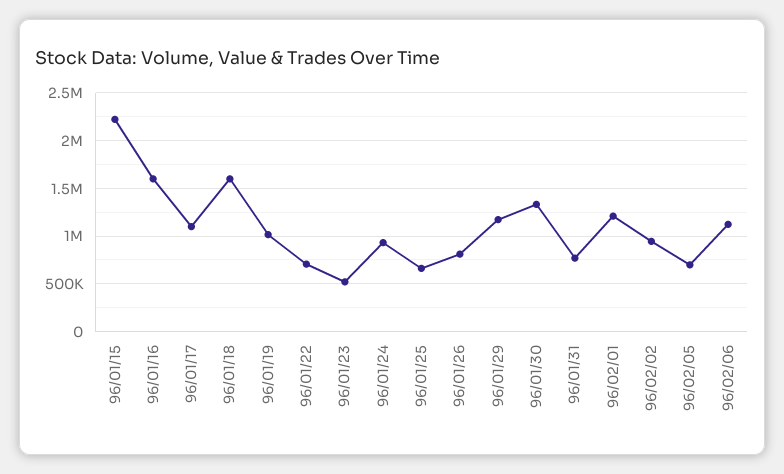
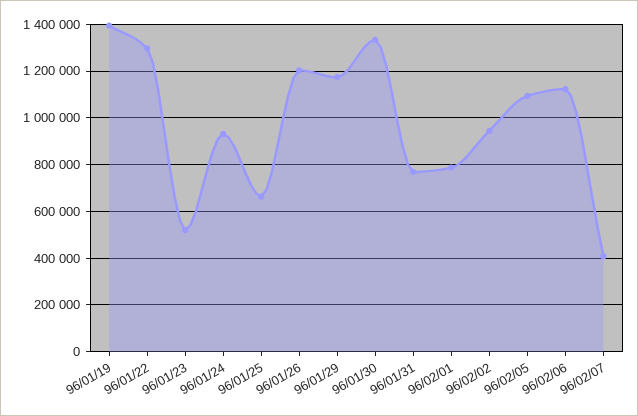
96/01/15: 2200000 -> none
96/01/16: 1600000 -> none
96/01/17: 1100000 -> none
96/01/18: 1600000 -> none
96/01/19: 1000000 -> 1400000
96/01/22: 700000 -> 1300000
96/01/26: 800000 -> 1200000
96/02/01: 1200000 -> 800000
96/02/05: 700000 -> 1100000
96/02/07: none -> 400000

